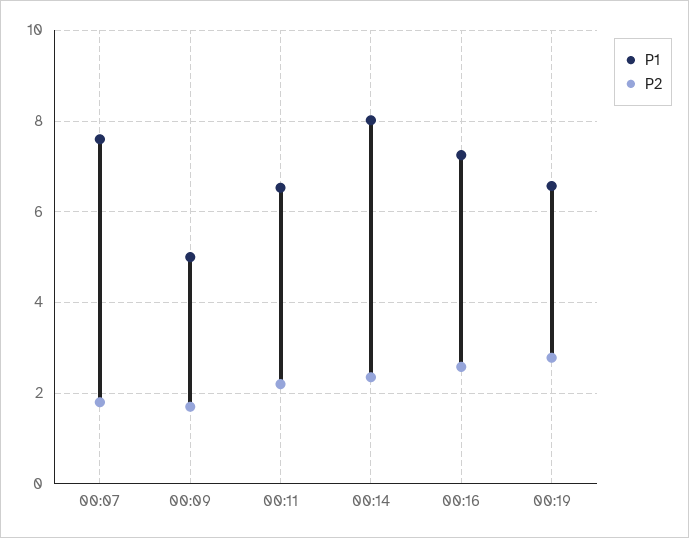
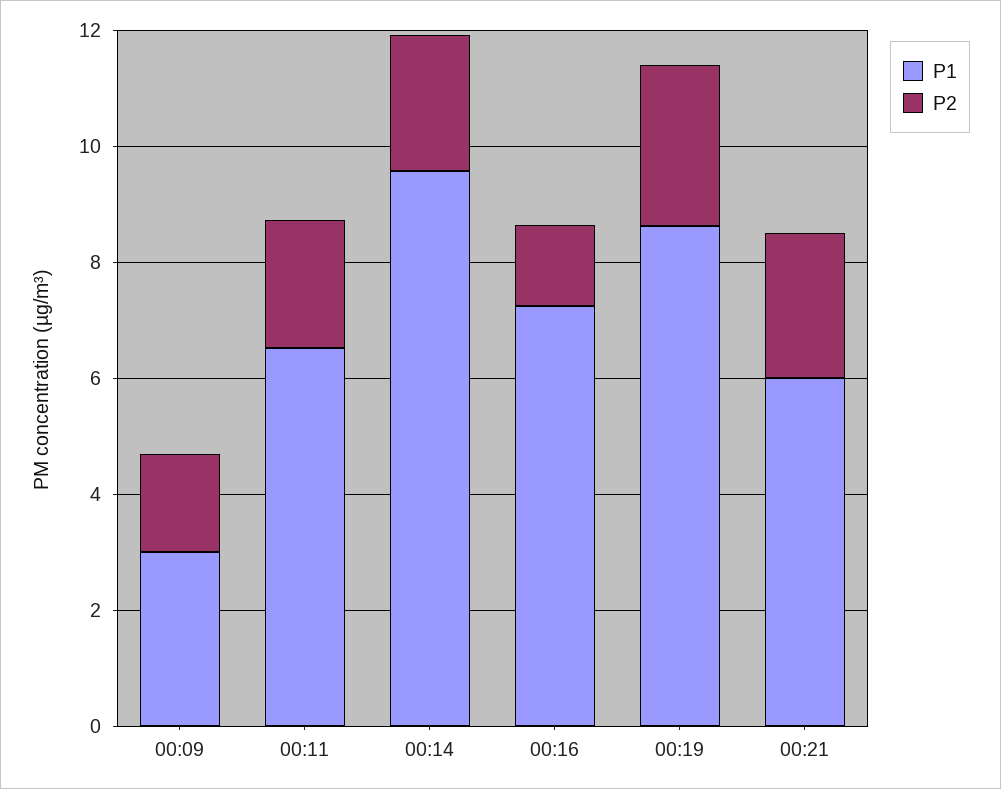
P1, 00:07: 7.6 -> none
P2, 00:07: 1.8 -> none
P1, 00:09: 5 -> 3
P1, 00:14: 8 -> 9.5
P2, 00:16: 2.6 -> 1.5
P1, 00:19: 6.6 -> 8.5
P1, 00:21: none -> 6
P2, 00:21: none -> 2.5

